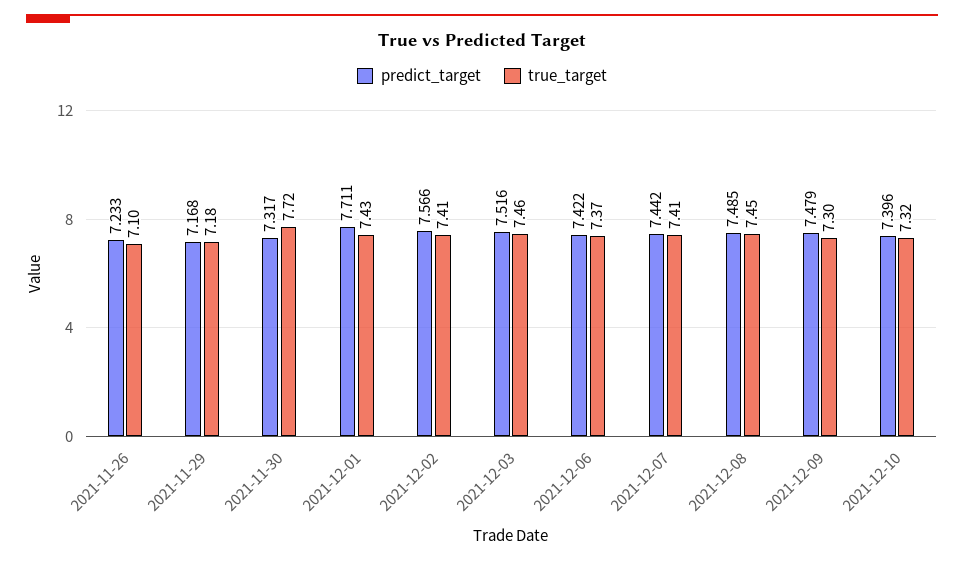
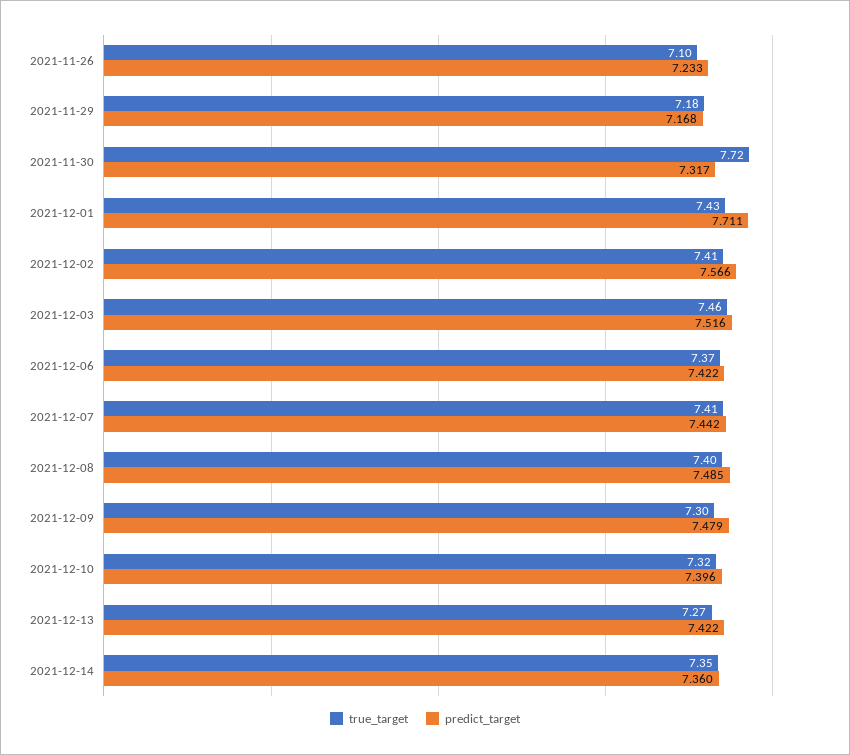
true_target, 2021-12-08: 7.45 -> 7.4
true_target, 2021-12-13: none -> 7.27
predict_target, 2021-12-13: none -> 7.422
true_target, 2021-12-14: none -> 7.35
predict_target, 2021-12-14: none -> 7.36

